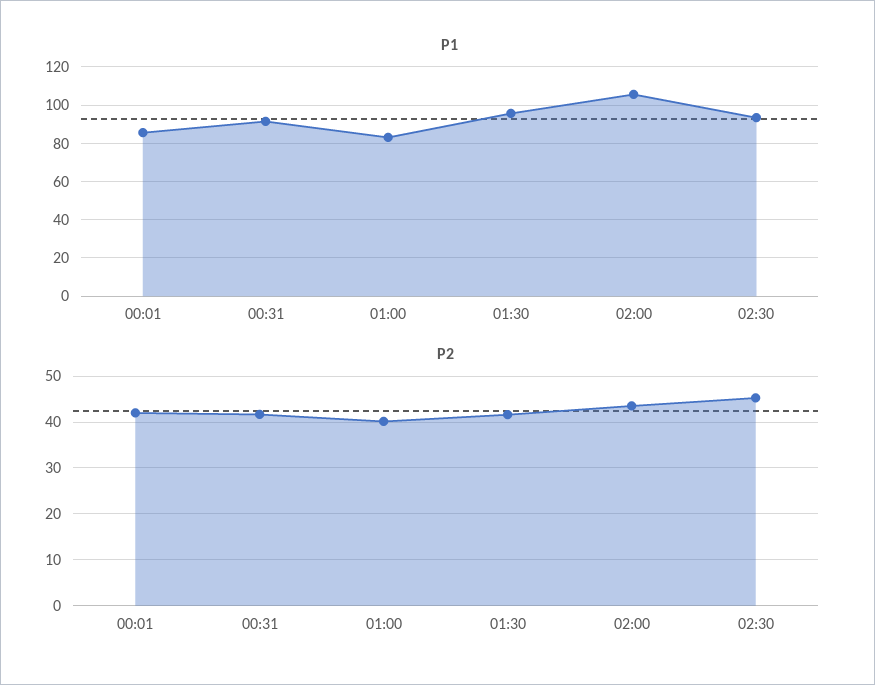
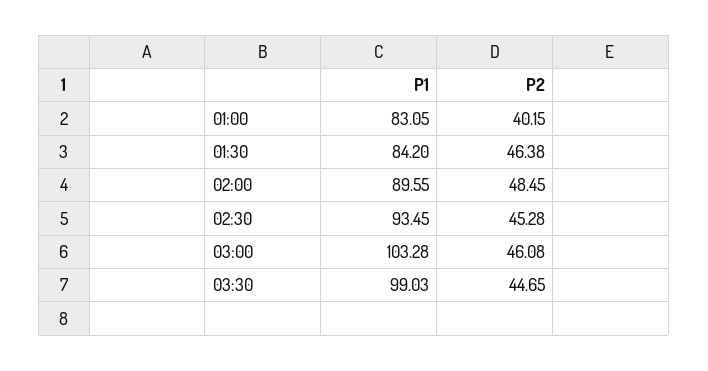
P1, 00:01: 85 -> none
P1, 00:31: 90 -> none
P1, 01:30: 95 -> 84.2
P1, 02:00: 105 -> 89.55
P2, 00:01: 42 -> none
P2, 00:31: 42 -> none
P2, 01:30: 42 -> 46.38
P2, 02:00: 44 -> 48.45
P1, 03:00: none -> 103.28
P2, 03:00: none -> 46.08
P1, 03:30: none -> 99.03
P2, 03:30: none -> 44.65

